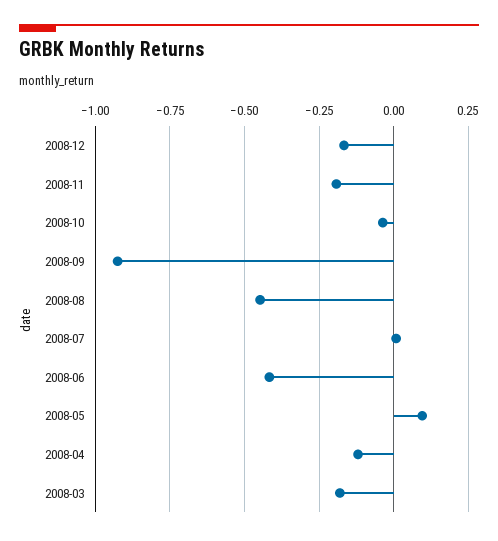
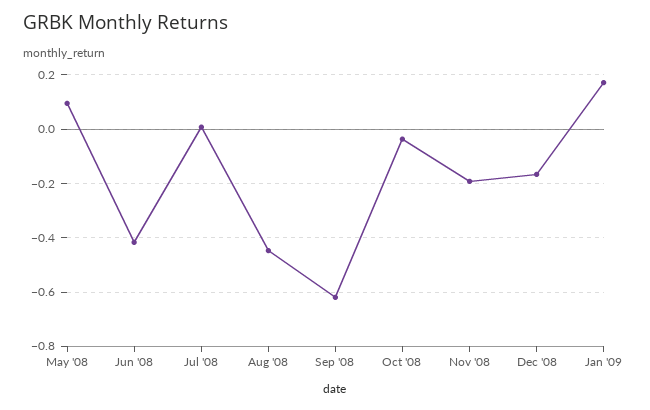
2008-09: -0.925 -> -0.625
2008-04: -0.125 -> none
2008-03: -0.175 -> none
Jan '09: none -> 0.175

